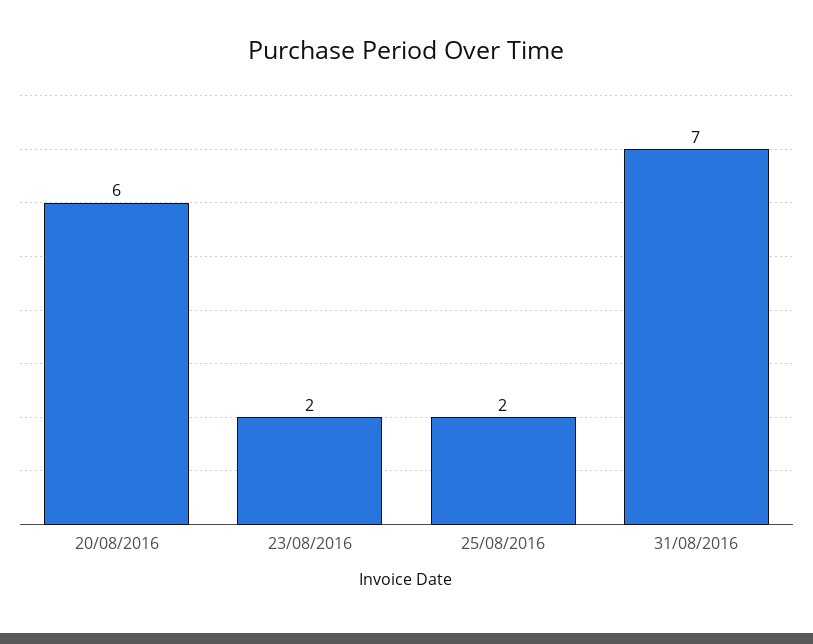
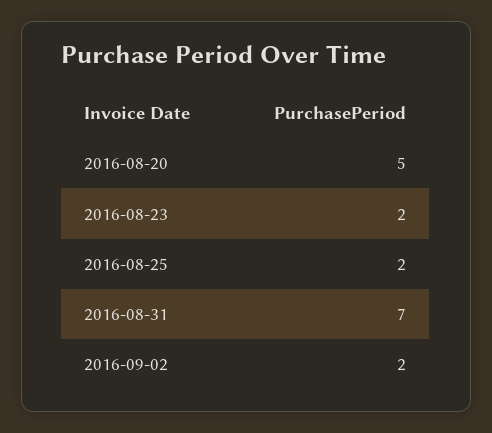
20/08/2016: 6 -> 5
2016-09-02: none -> 2

